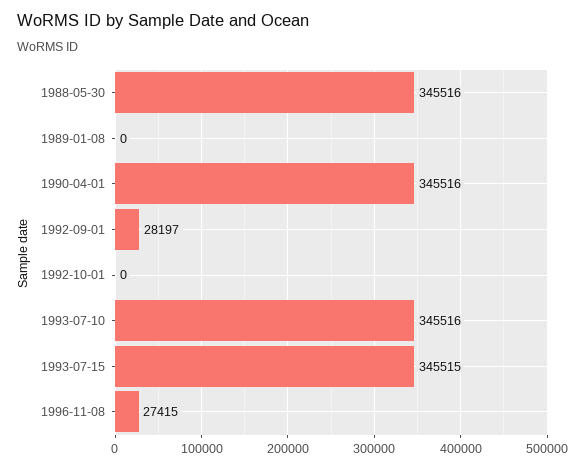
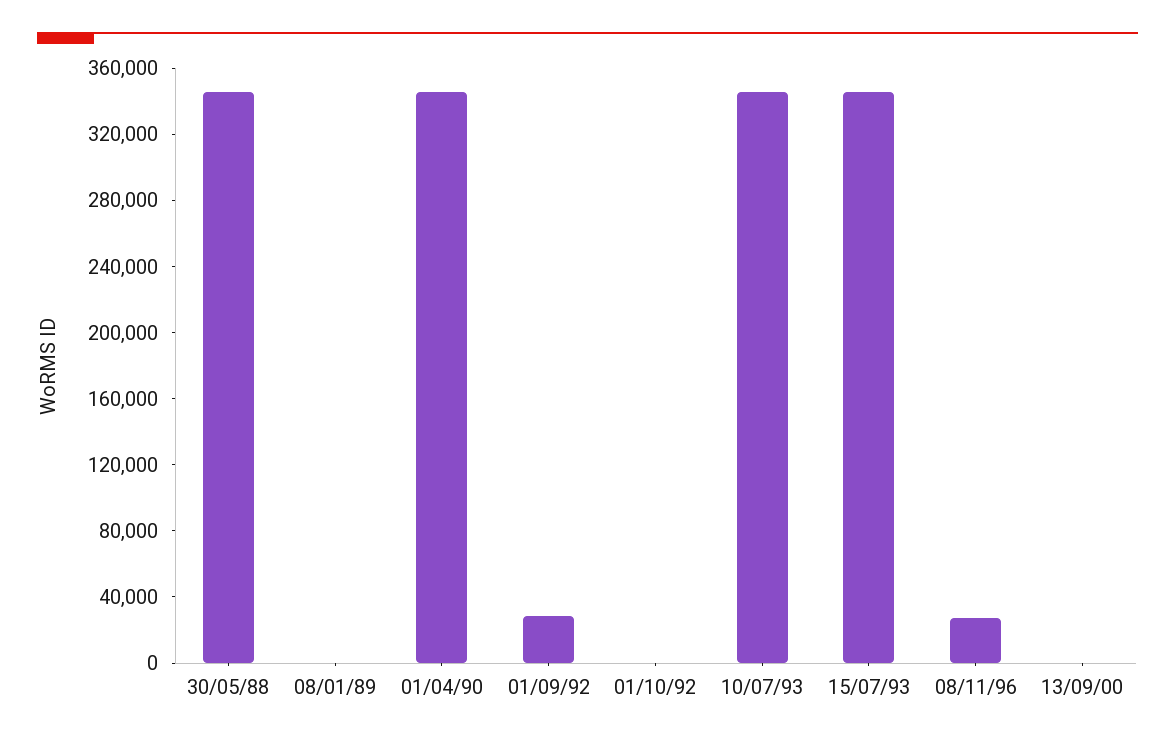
13/09/00: none -> 0

